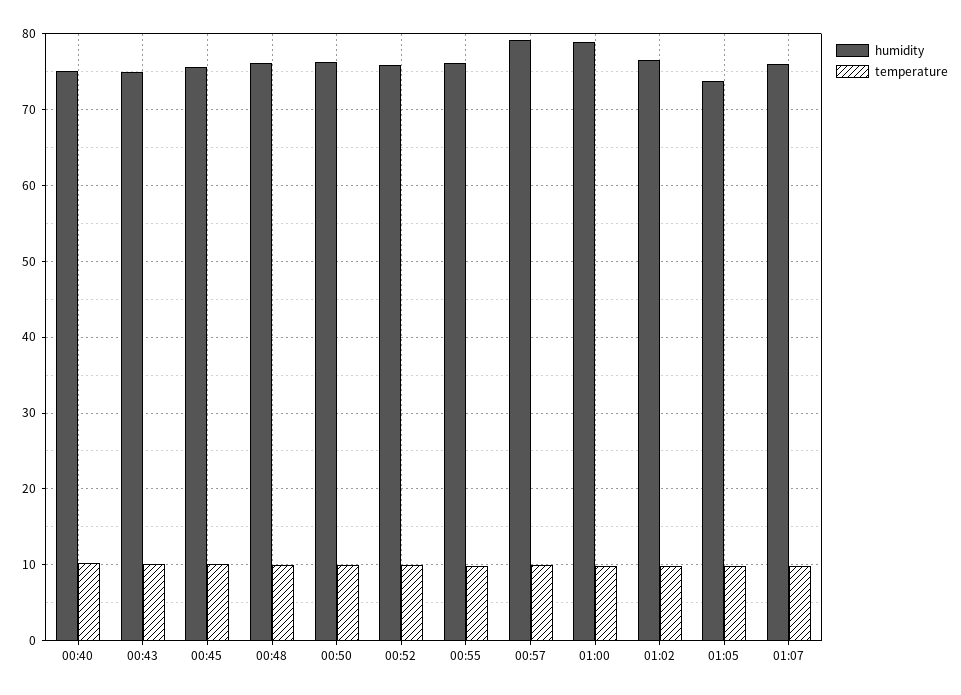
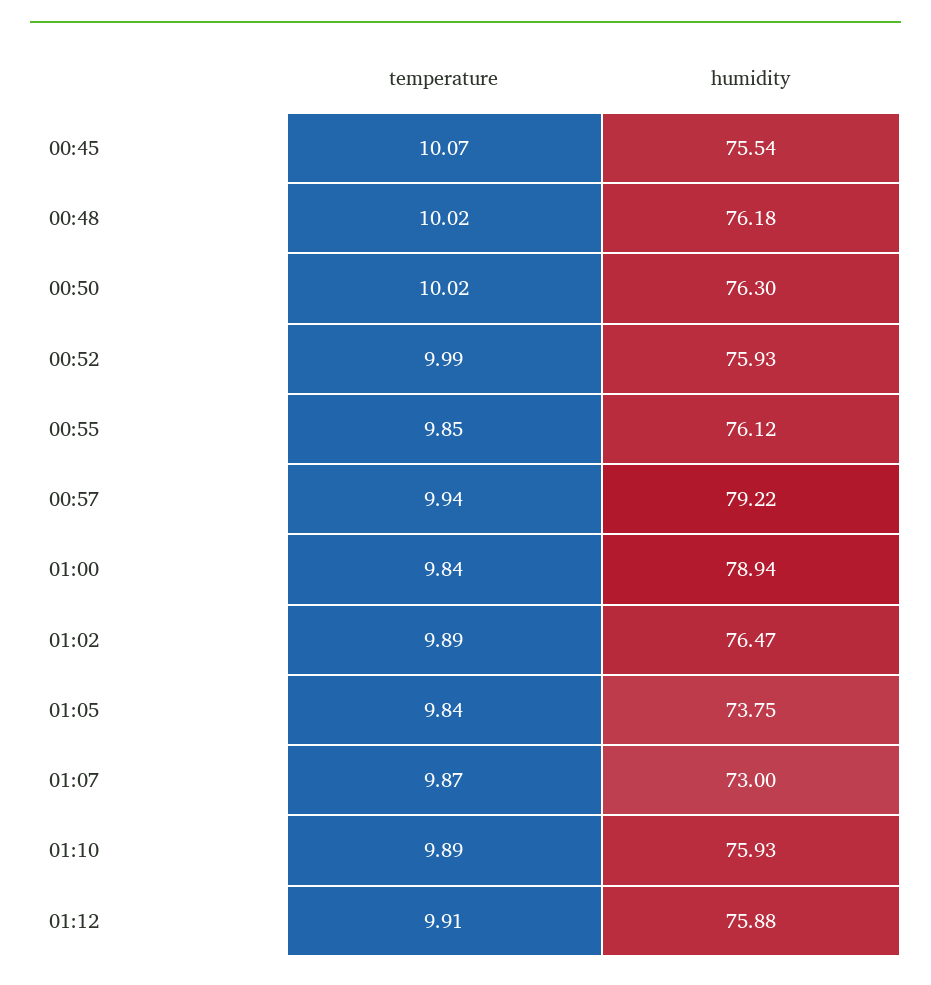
humidity, 00:40: 75 -> none
temperature, 00:40: 10 -> none
humidity, 00:43: 75 -> none
temperature, 00:43: 10 -> none
humidity, 01:07: 76 -> 73
temperature, 01:10: none -> 9.89
humidity, 01:10: none -> 75.93
temperature, 01:12: none -> 9.91
humidity, 01:12: none -> 75.88

